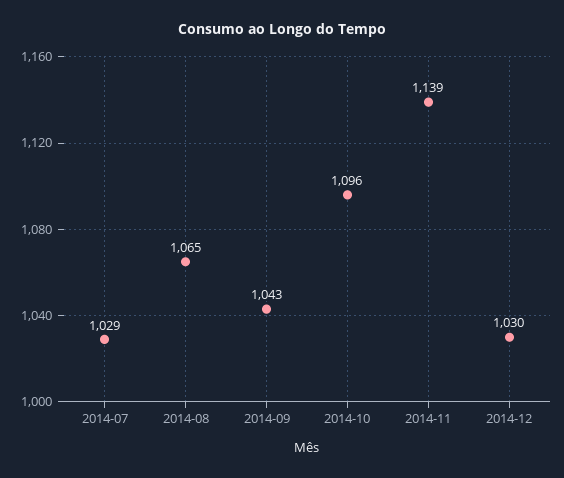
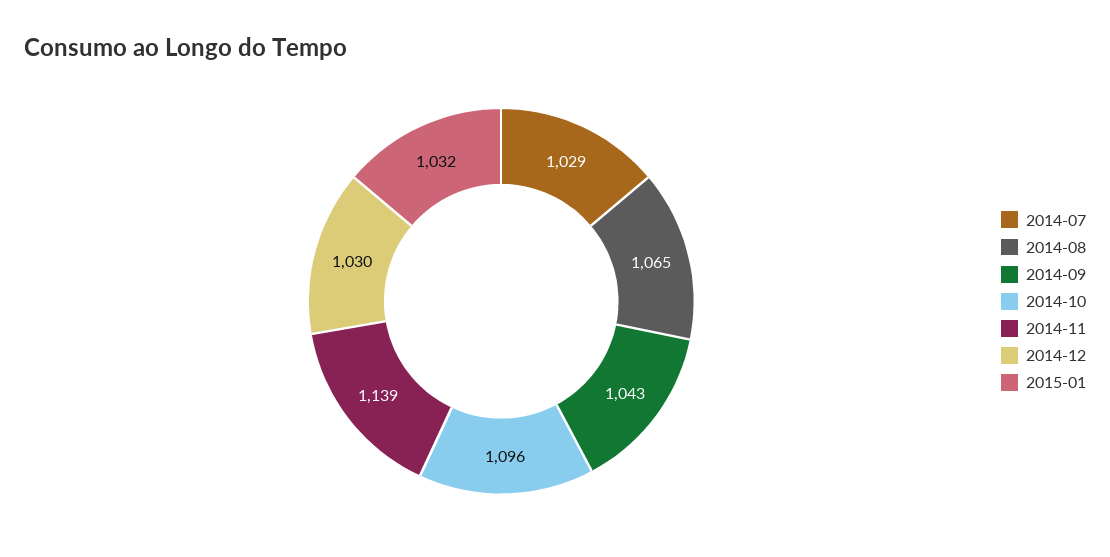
2015-01: none -> 1032

